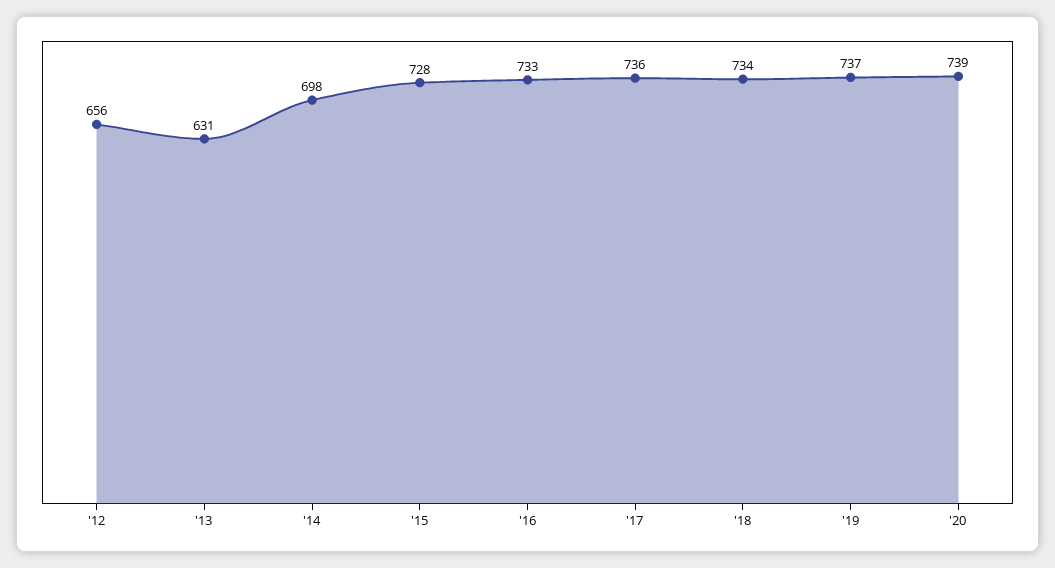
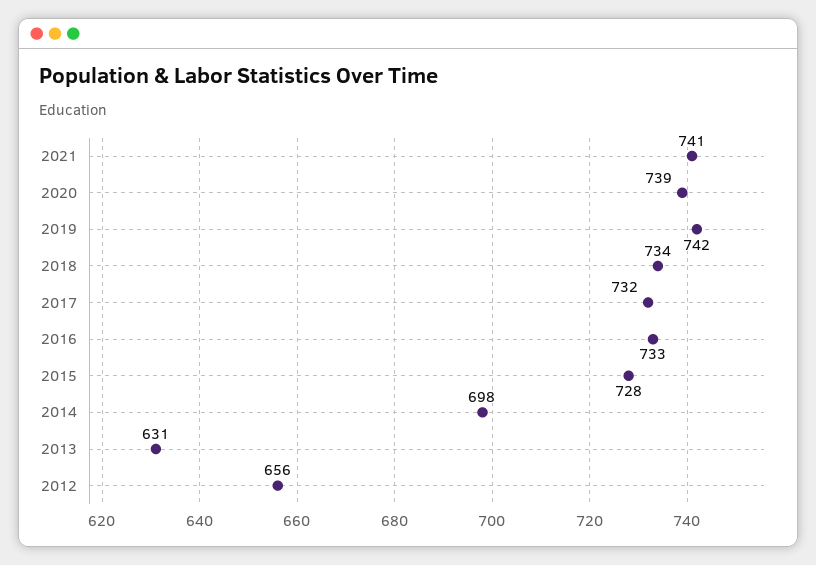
'17: 736 -> 732
'19: 737 -> 742
2021: none -> 741

